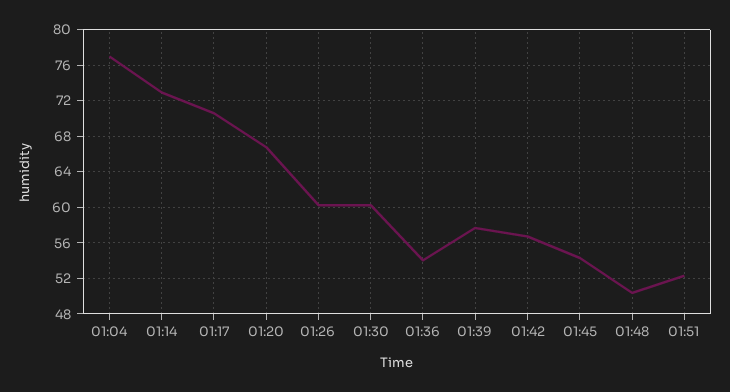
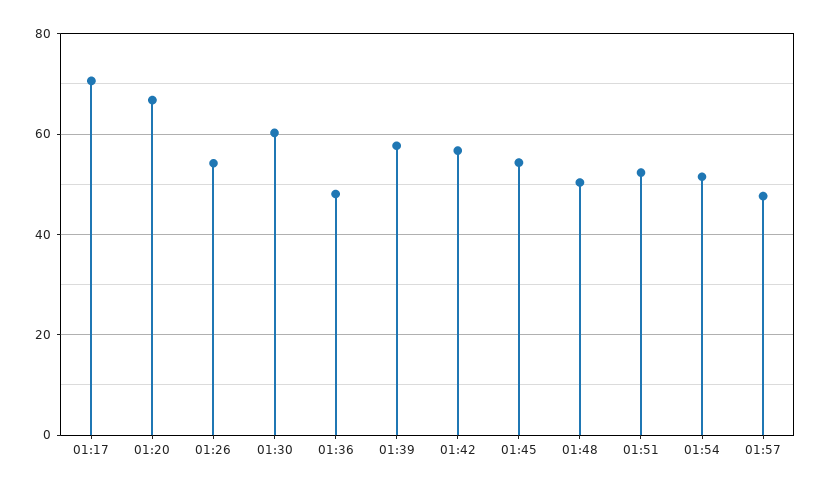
01:04: 77 -> none
01:14: 73 -> none
01:26: 60 -> 54
01:36: 54 -> 48
01:54: none -> 52
01:57: none -> 48

